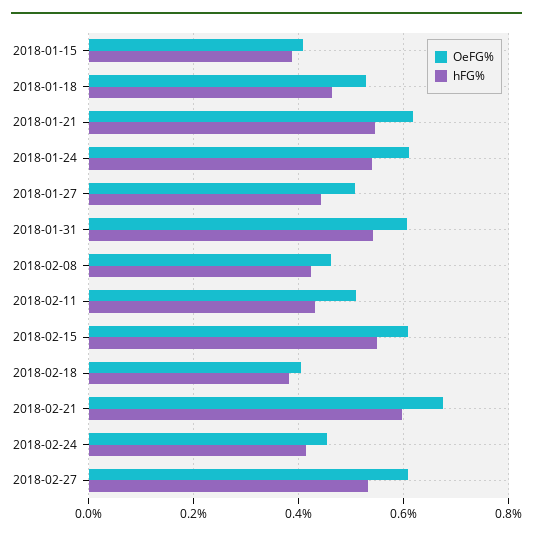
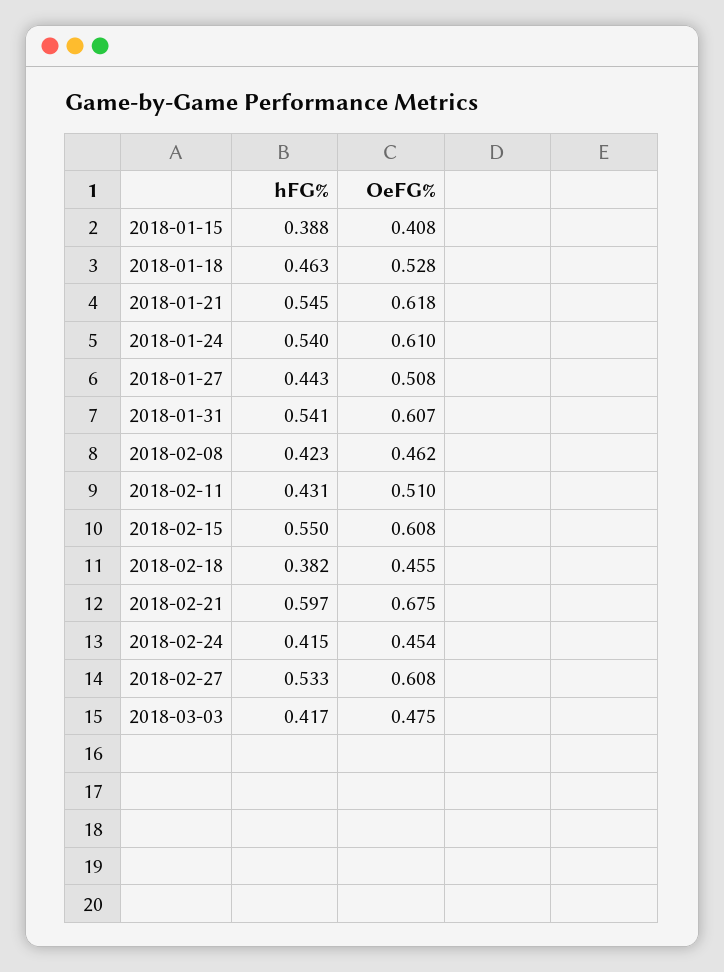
OeFG%, 2018-02-18: 0.4 -> 0.455
hFG%, 2018-03-03: none -> 0.417
OeFG%, 2018-03-03: none -> 0.475

